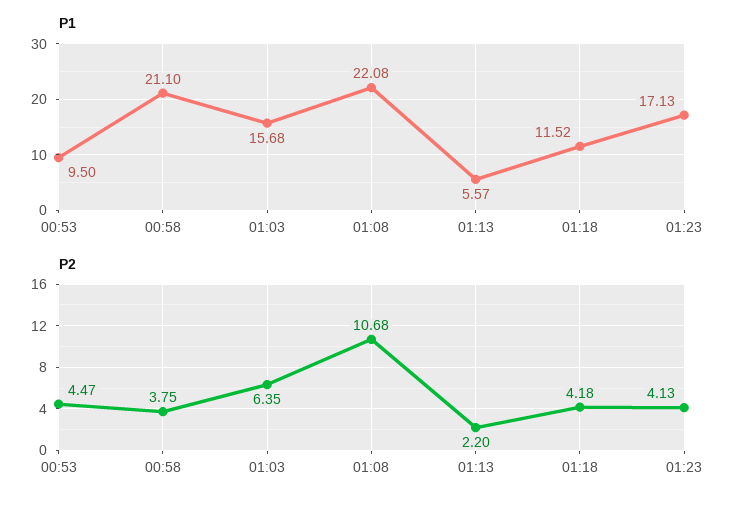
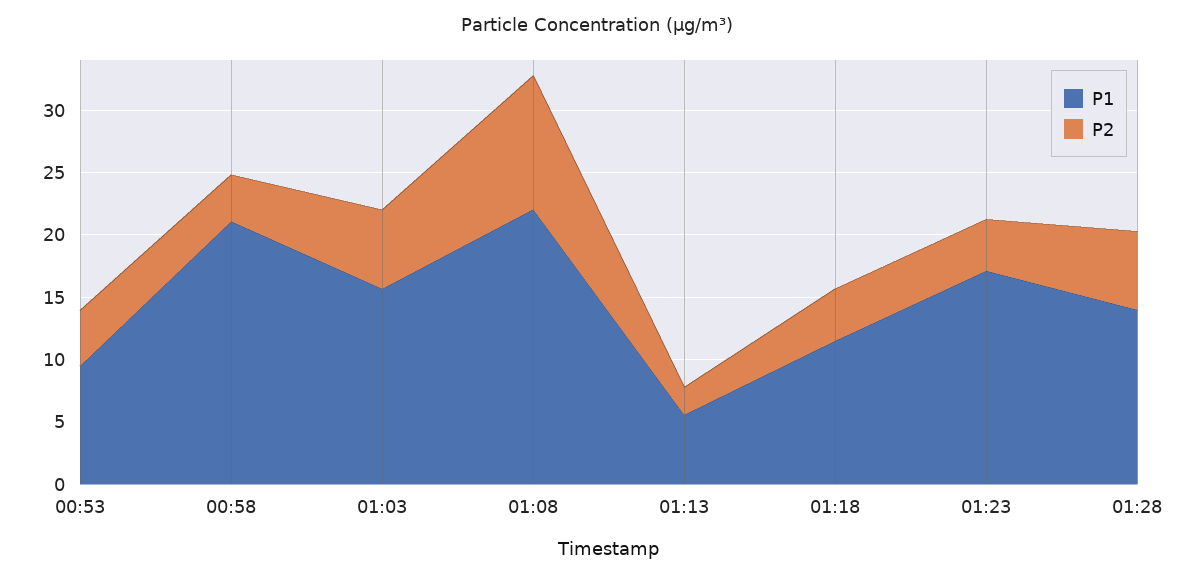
P1, 01:28: none -> 14
P2, 01:28: none -> 6

